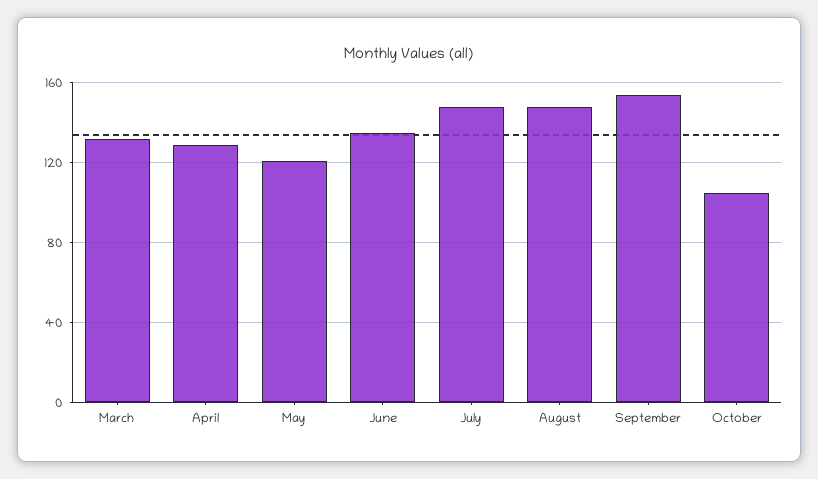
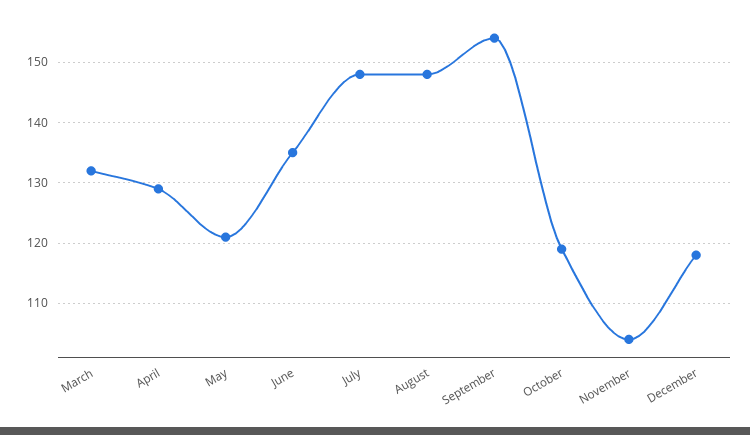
October: 105 -> 119
November: none -> 104
December: none -> 118

